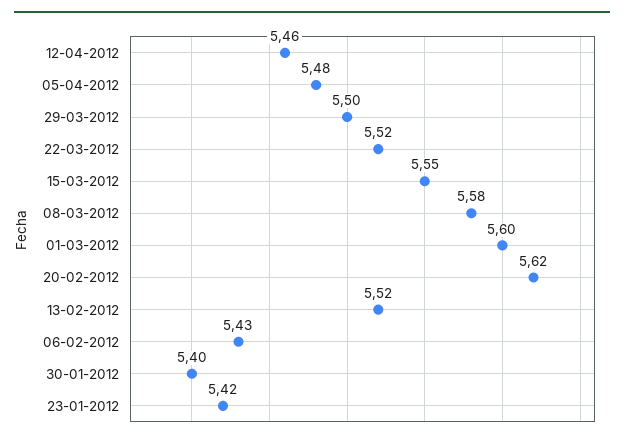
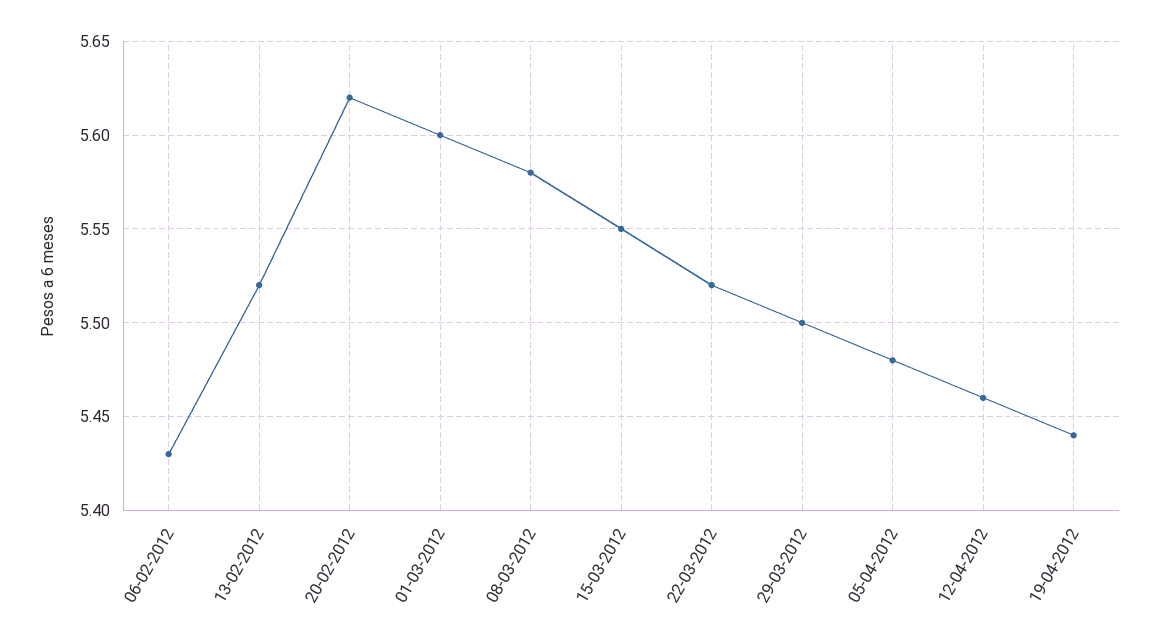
30-01-2012: 5.4 -> none
23-01-2012: 5.42 -> none
19-04-2012: none -> 5.44

